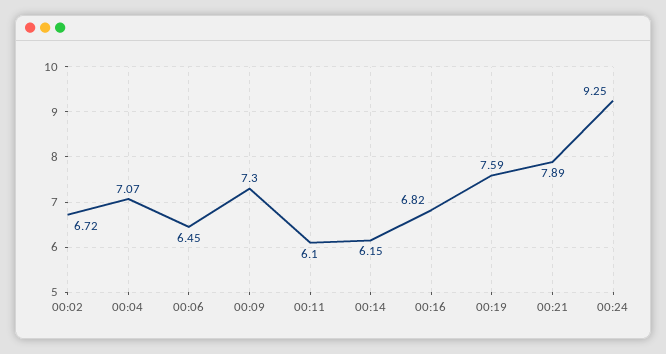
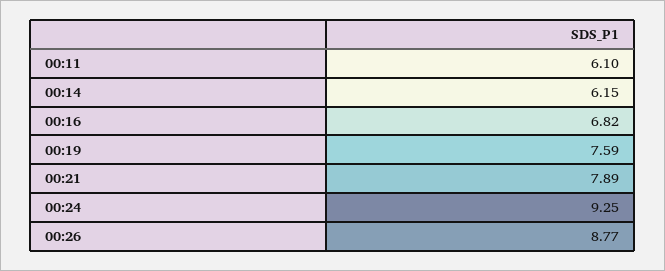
00:02: 6.72 -> none
00:04: 7.07 -> none
00:06: 6.45 -> none
00:09: 7.3 -> none
00:26: none -> 8.77

